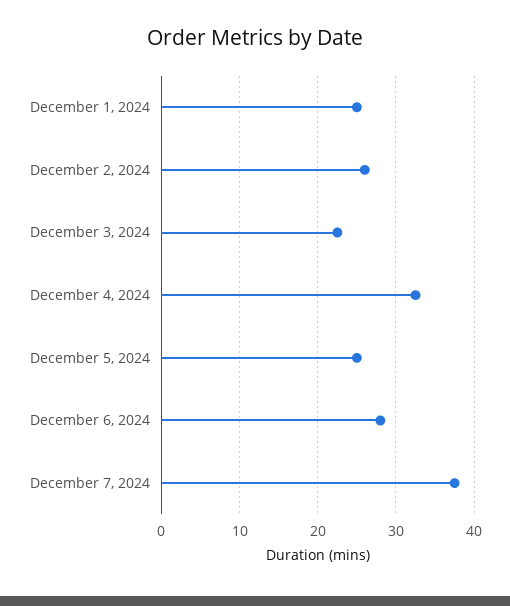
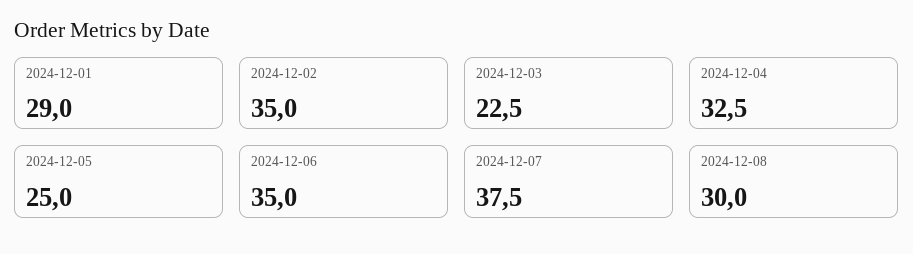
December 1, 2024: 25 -> 29
December 2, 2024: 26 -> 35
December 6, 2024: 28 -> 35
2024-12-08: none -> 30

